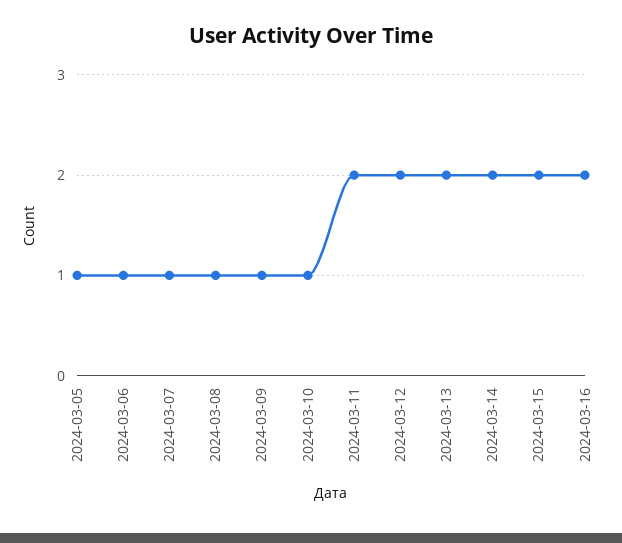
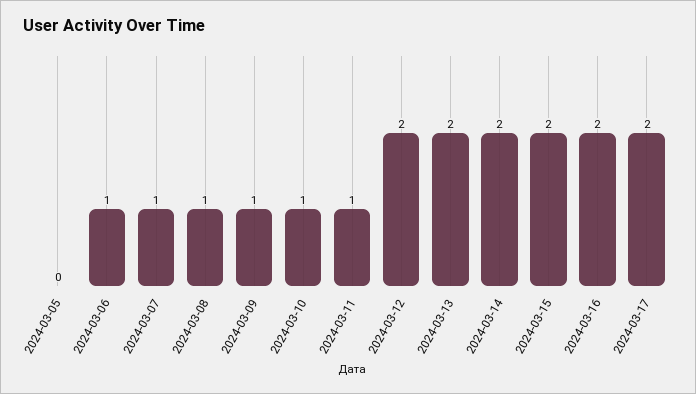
2024-03-05: 1 -> 0
2024-03-11: 2 -> 1
2024-03-17: none -> 2

